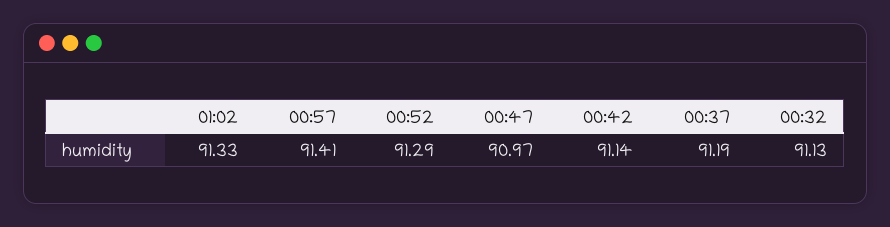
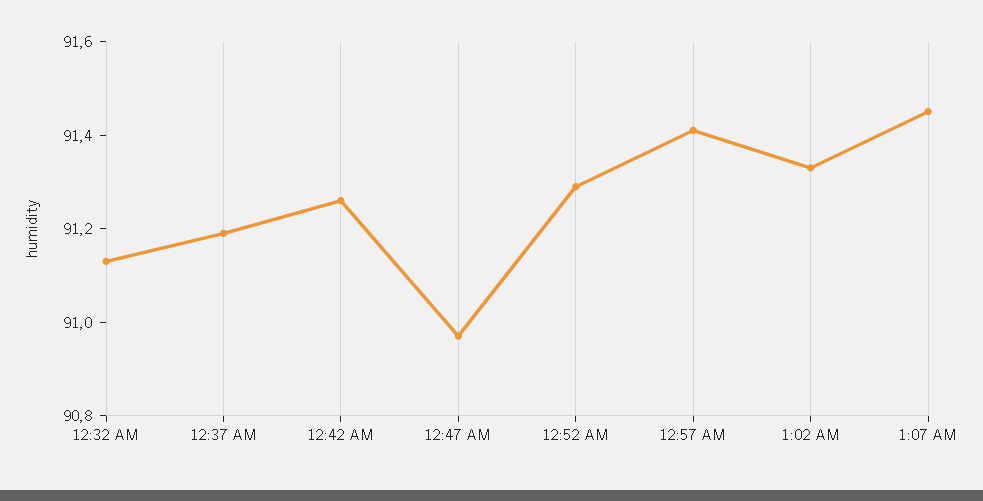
00:42: 91.14 -> 91.25
1:07 AM: none -> 91.45

